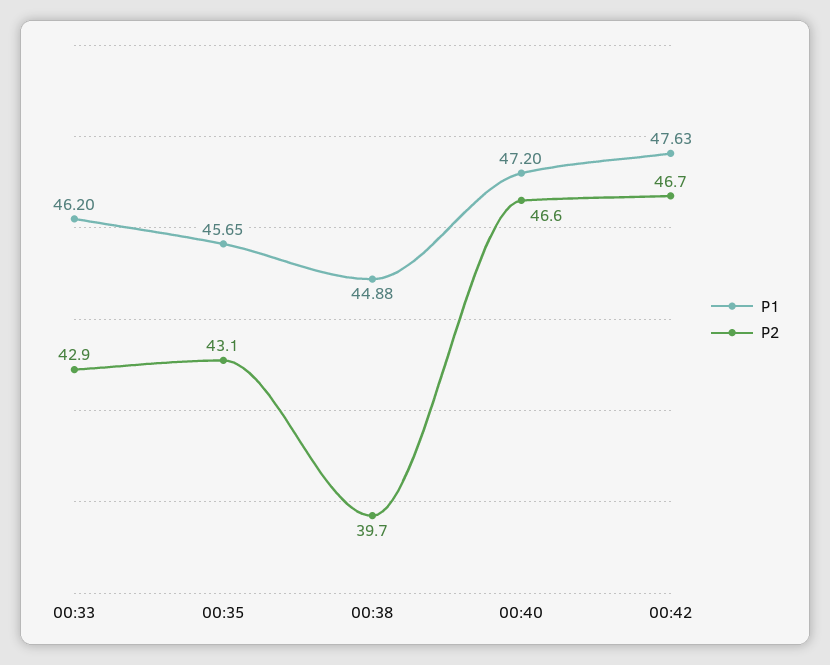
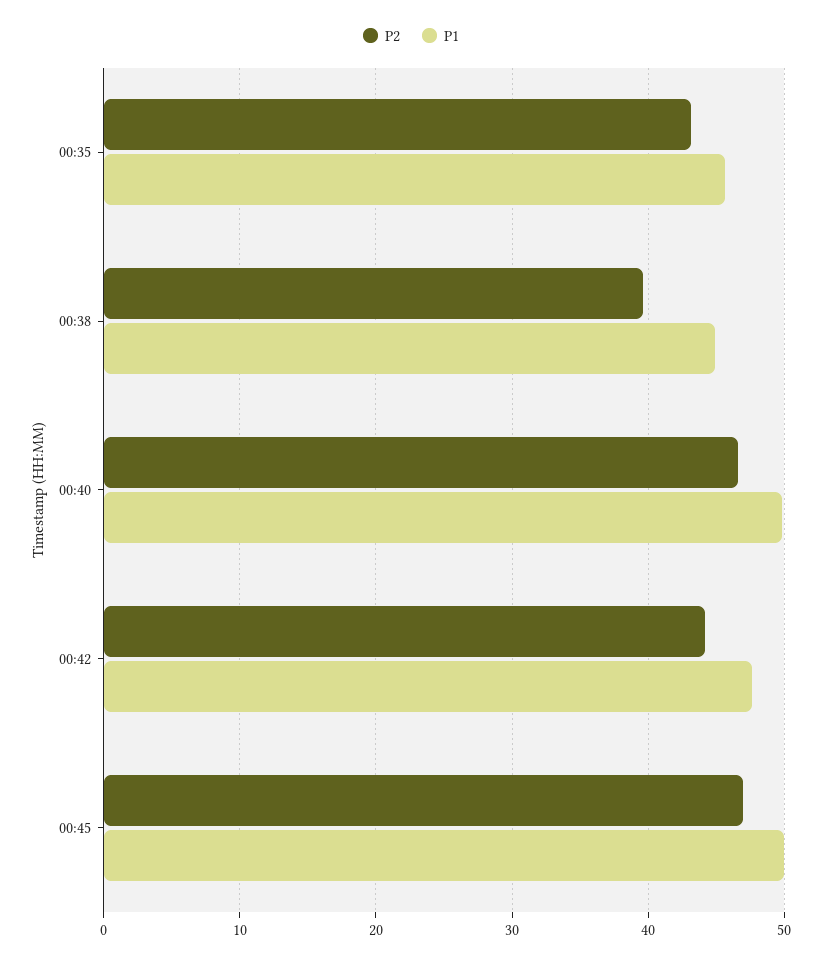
P1, 00:33: 46.2 -> none
P2, 00:33: 42.9 -> none
P1, 00:40: 47.2 -> 50
P2, 00:42: 46.7 -> 44
P2, 00:45: none -> 47
P1, 00:45: none -> 50

